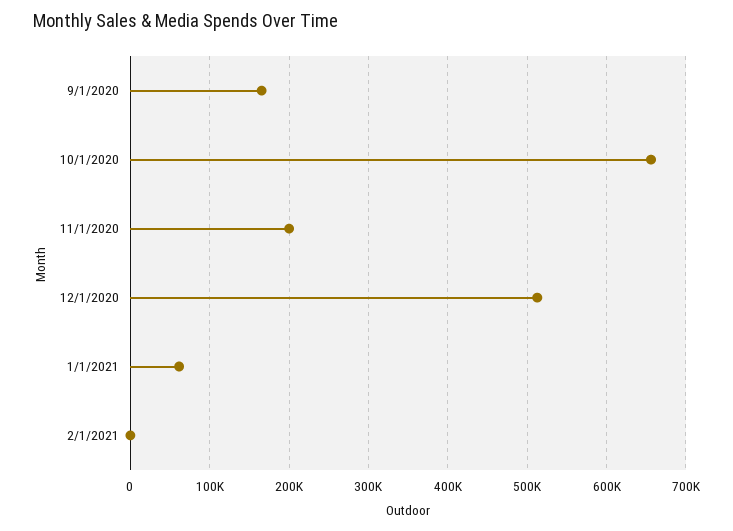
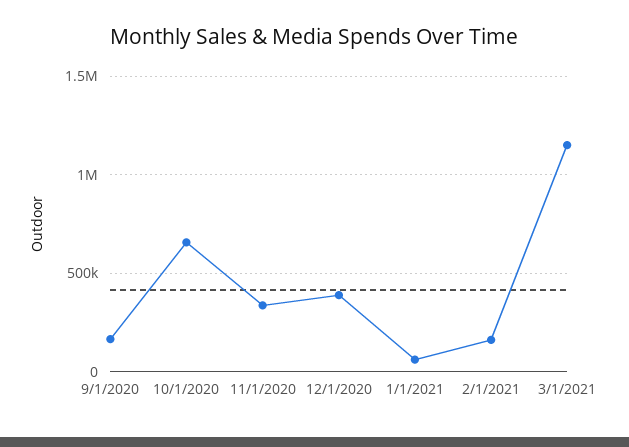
11/1/2020: 200000 -> 350000
12/1/2020: 510000 -> 400000
2/1/2021: 0 -> 150000
3/1/2021: none -> 1150000

